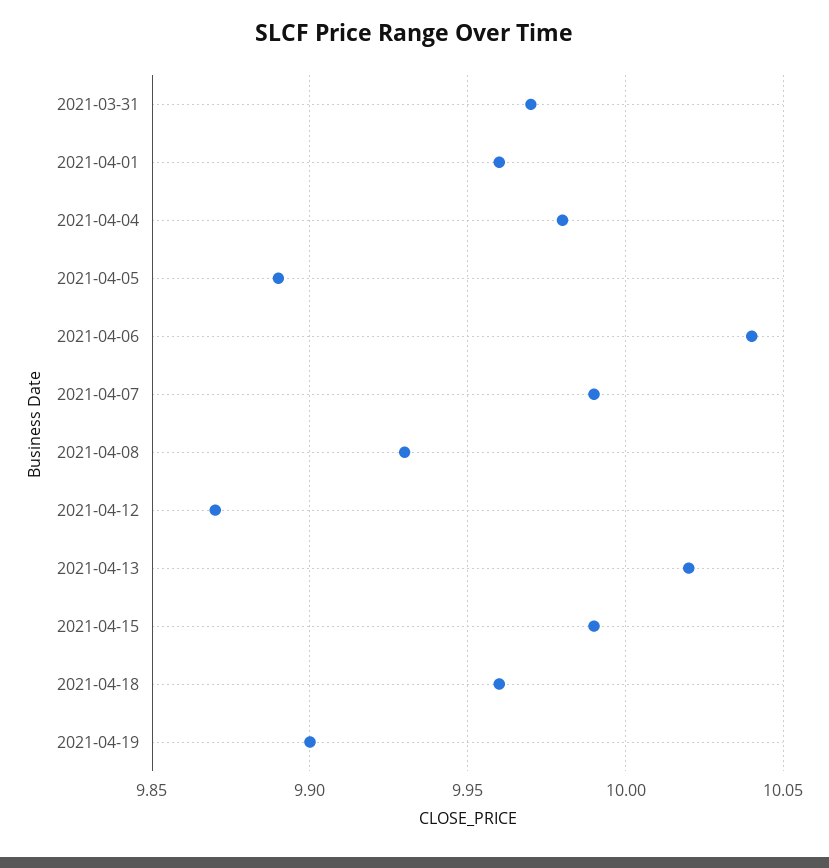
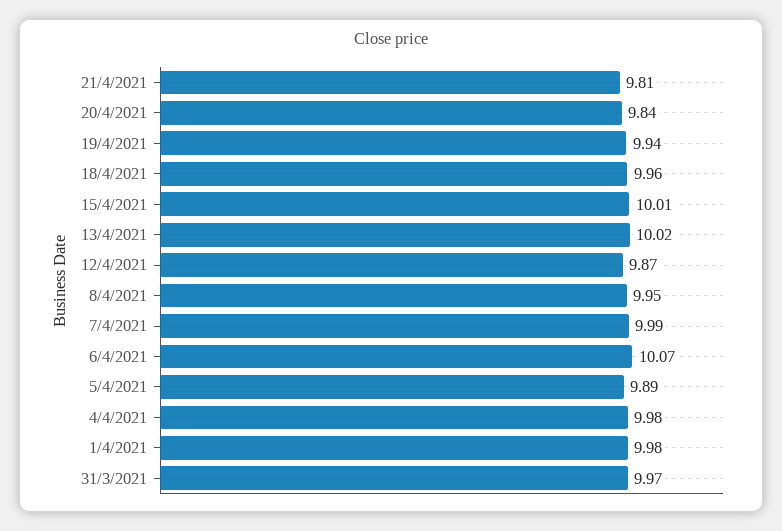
2021-04-01: 9.96 -> 9.98
2021-04-06: 10.04 -> 10.07
2021-04-08: 9.93 -> 9.95
2021-04-15: 9.99 -> 10.01
2021-04-19: 9.9 -> 9.94
21/4/2021: none -> 9.81
20/4/2021: none -> 9.84

